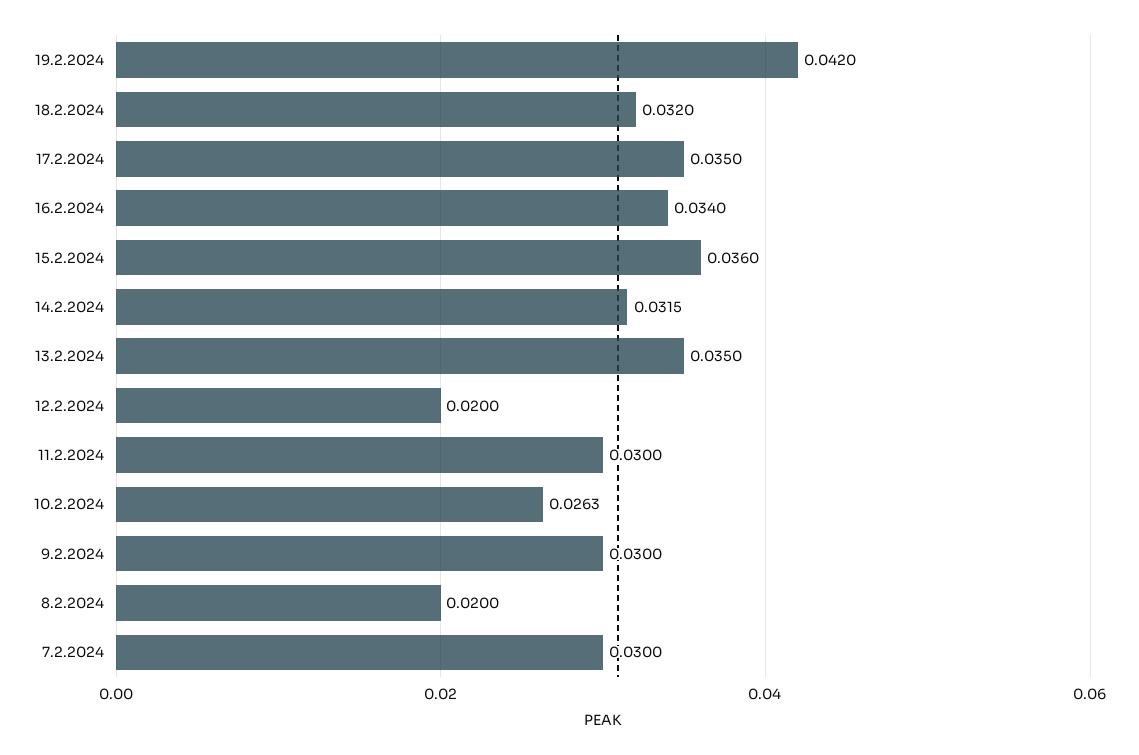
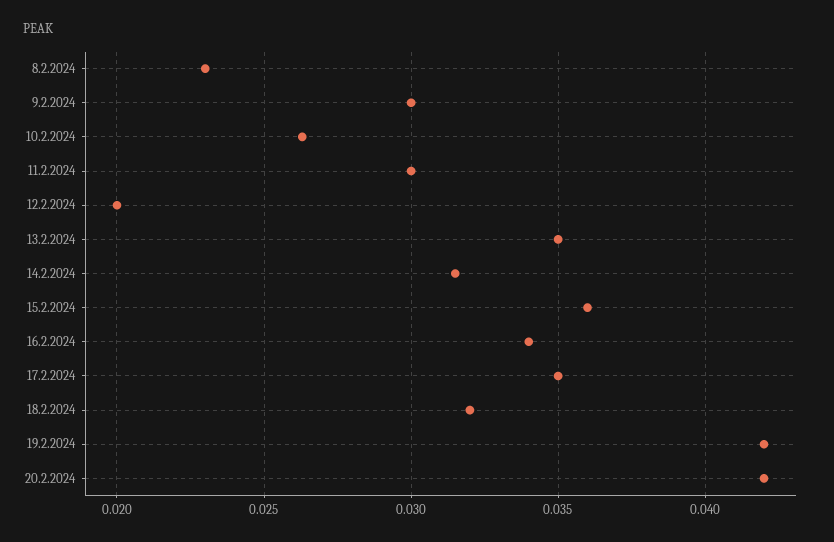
8.2.2024: 0.02 -> 0.023
7.2.2024: 0.03 -> none
20.2.2024: none -> 0.042

